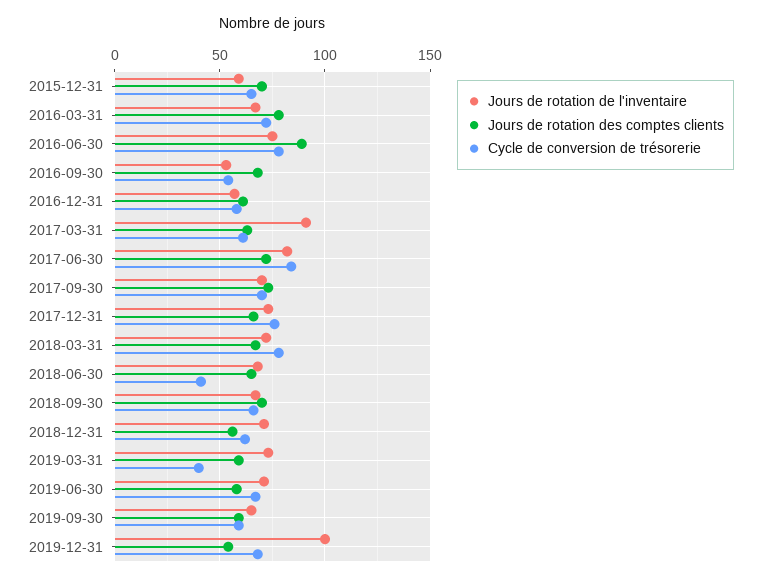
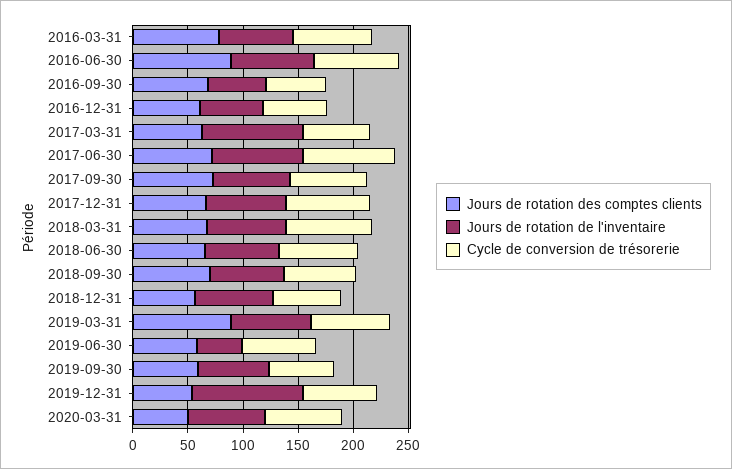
Jours de rotation de l'inventaire, 2015-12-31: 60 -> none
Jours de rotation des comptes clients, 2015-12-31: 70 -> none
Cycle de conversion de trésorerie, 2015-12-31: 65 -> none
Cycle de conversion de trésorerie, 2018-06-30: 40 -> 70
Jours de rotation des comptes clients, 2019-03-31: 60 -> 90
Cycle de conversion de trésorerie, 2019-03-31: 40 -> 70
Jours de rotation de l'inventaire, 2019-06-30: 70 -> 40
Jours de rotation des comptes clients, 2020-03-31: none -> 50
Jours de rotation de l'inventaire, 2020-03-31: none -> 70
Cycle de conversion de trésorerie, 2020-03-31: none -> 70

